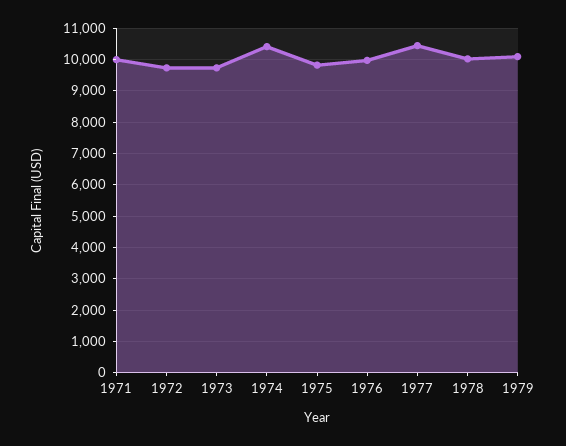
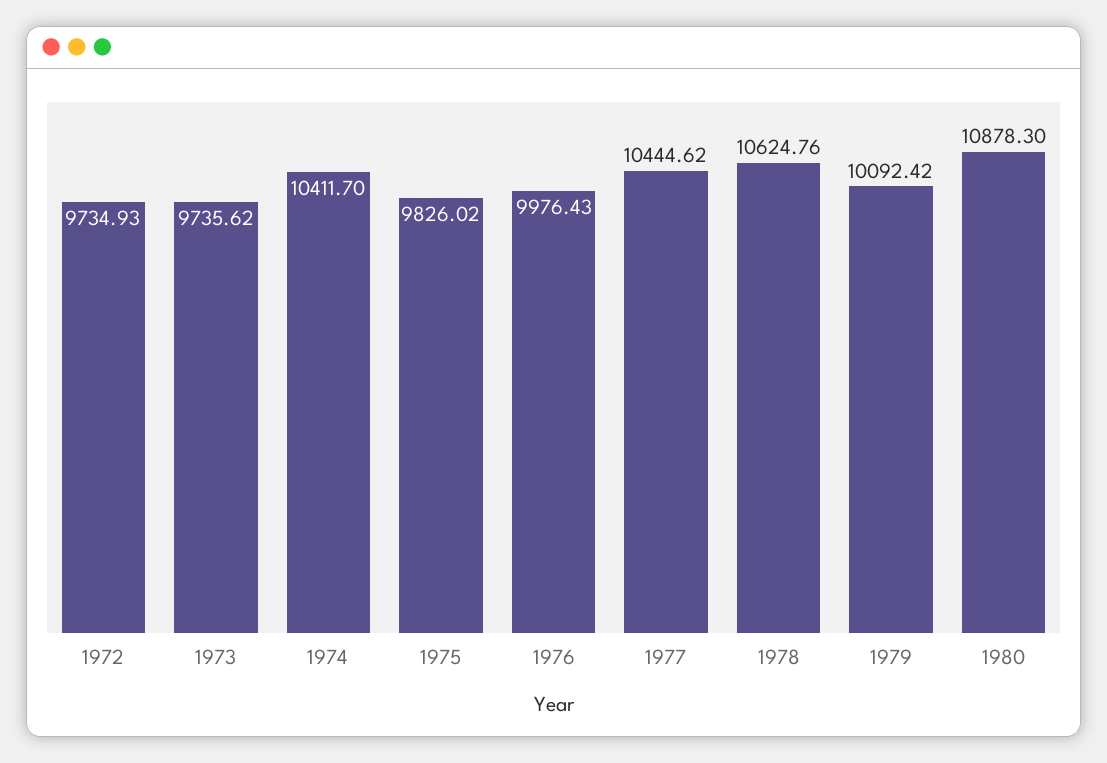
1971: 10000 -> none
1978: 10000 -> 10624.76
1980: none -> 10878.3

